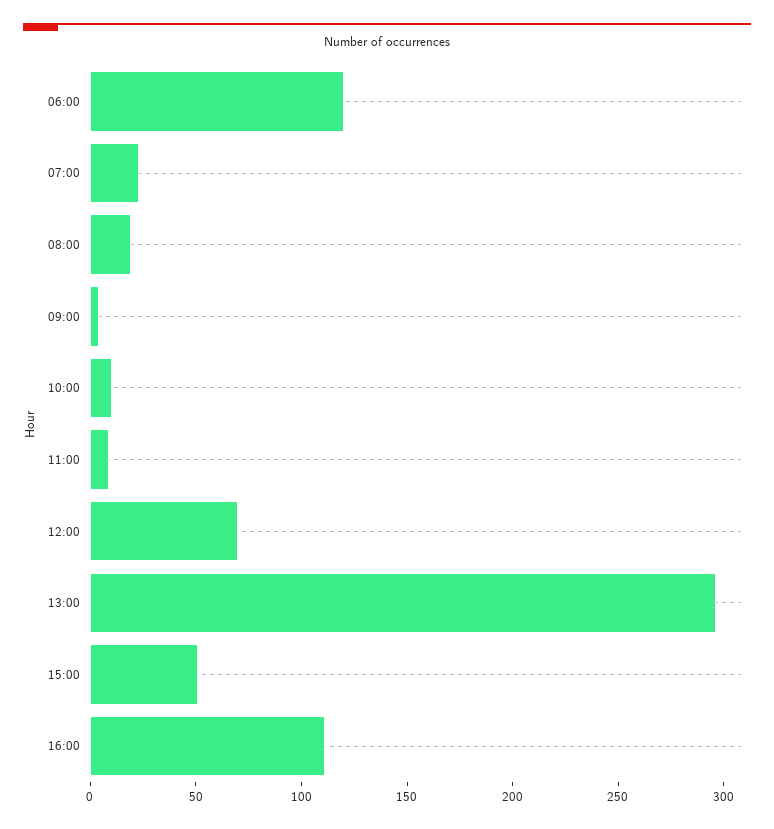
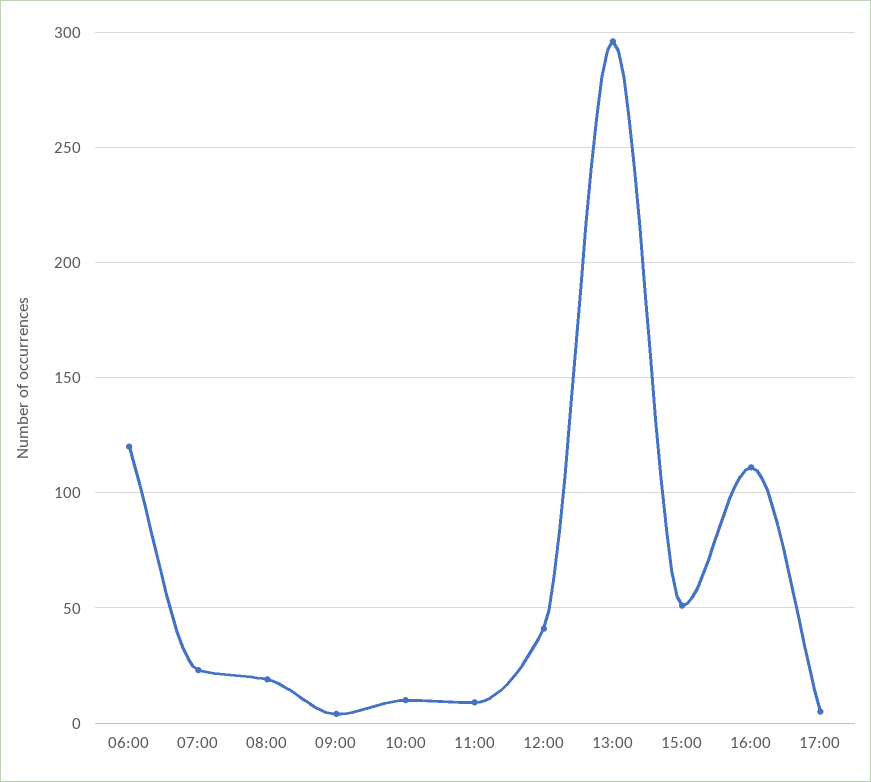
12:00: 70 -> 40
17:00: none -> 5

